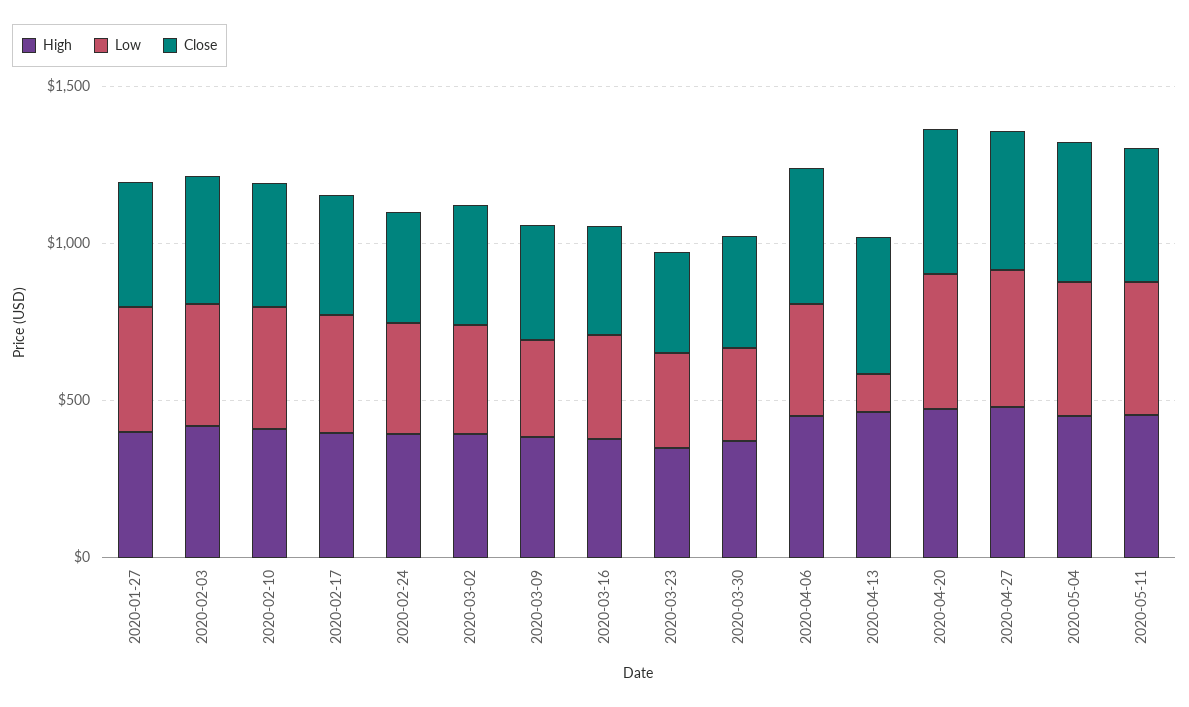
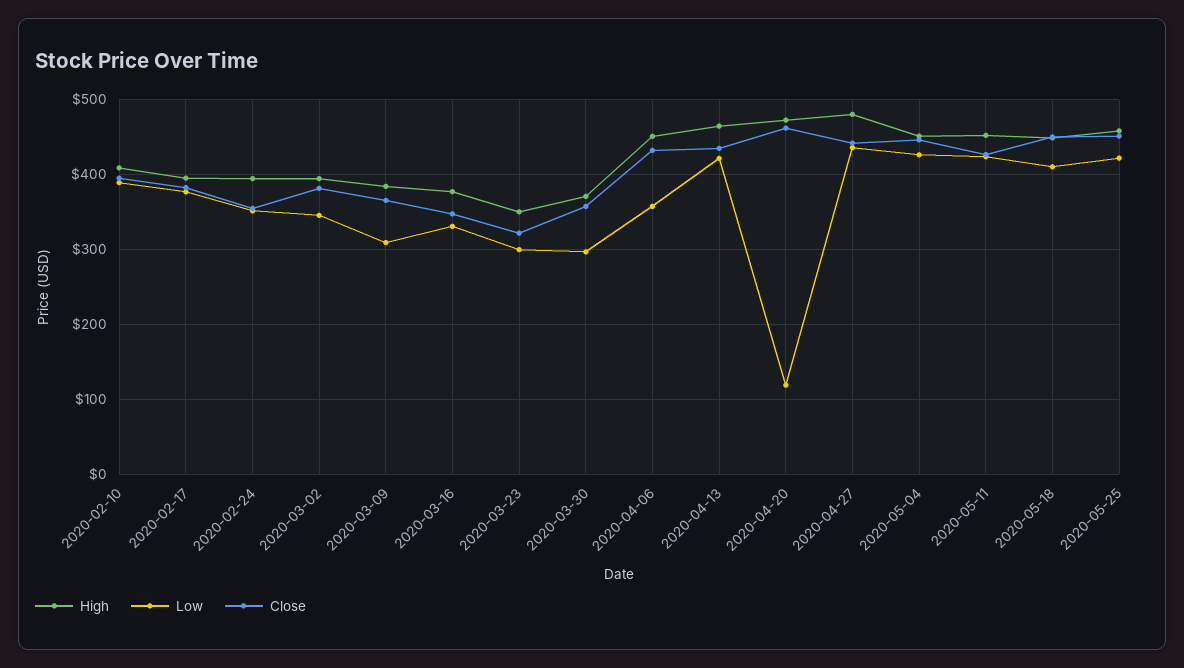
High, 2020-01-27: 400 -> none
Low, 2020-01-27: 400 -> none
Close, 2020-01-27: 400 -> none
High, 2020-02-03: 400 -> none
Low, 2020-02-03: 400 -> none
Close, 2020-02-03: 400 -> none
Low, 2020-04-13: 100 -> 420
Low, 2020-04-20: 400 -> 120
High, 2020-05-18: none -> 450
Low, 2020-05-18: none -> 410
Close, 2020-05-18: none -> 450
High, 2020-05-25: none -> 460
Low, 2020-05-25: none -> 420
Close, 2020-05-25: none -> 450

